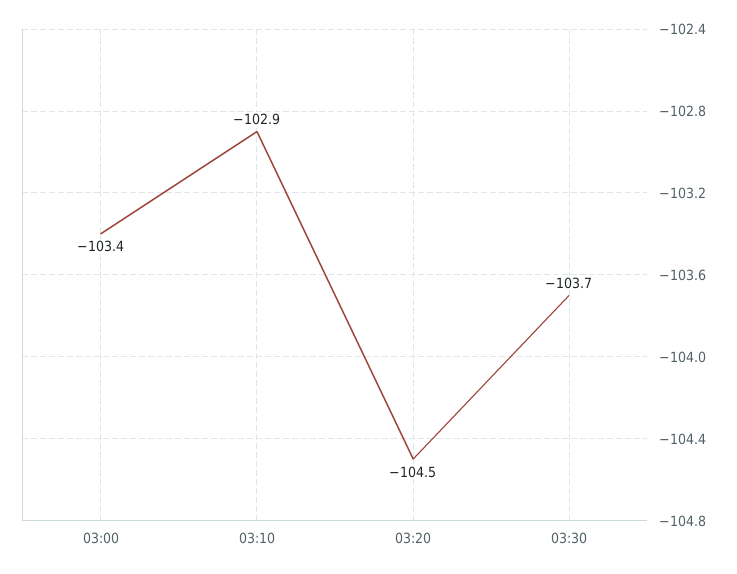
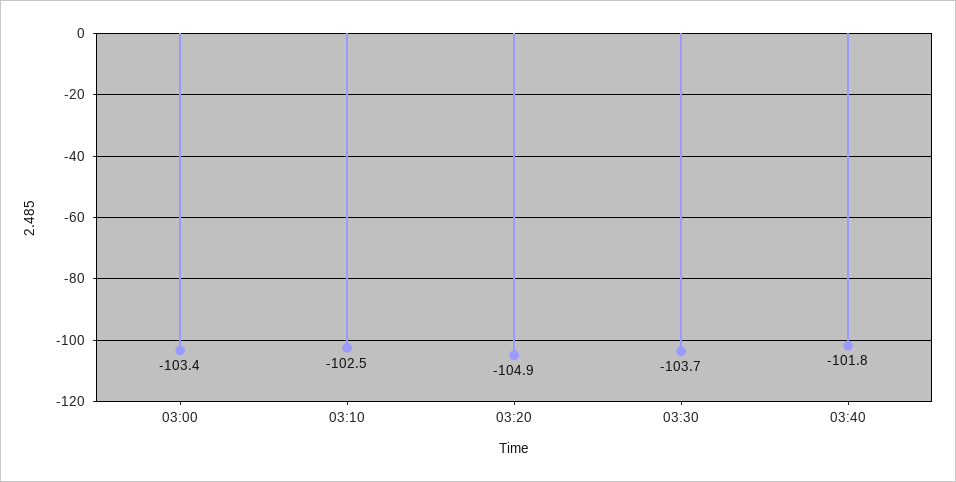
03:10: -102.9 -> -102.5
03:20: -104.5 -> -104.9
03:40: none -> -101.8

